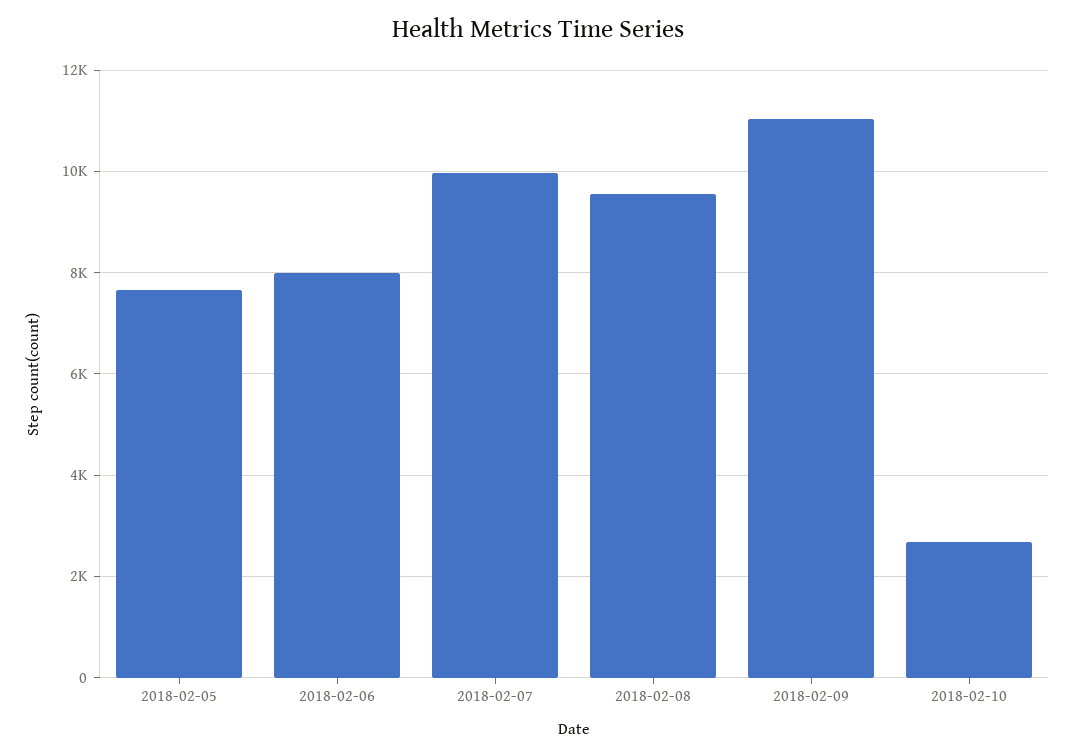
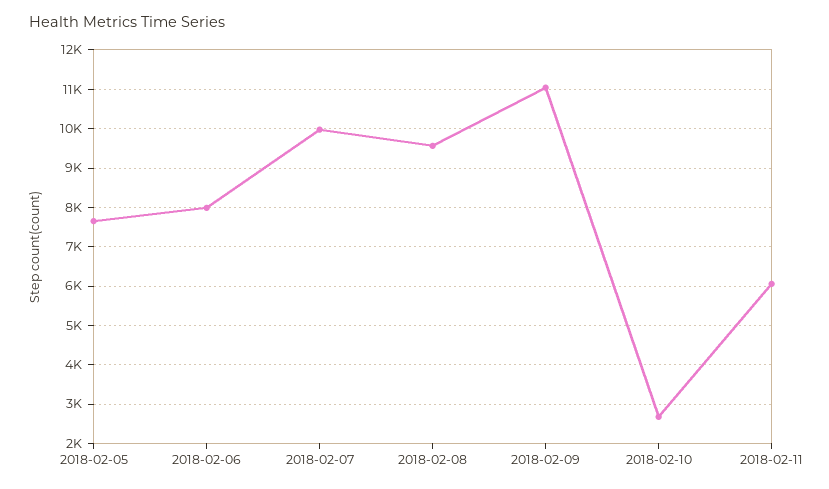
2018-02-11: none -> 6000

